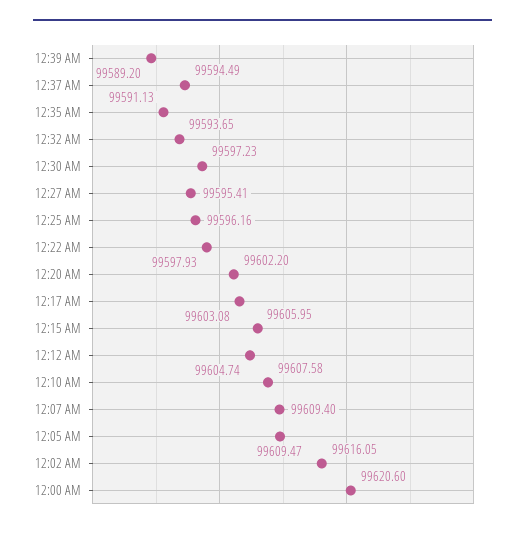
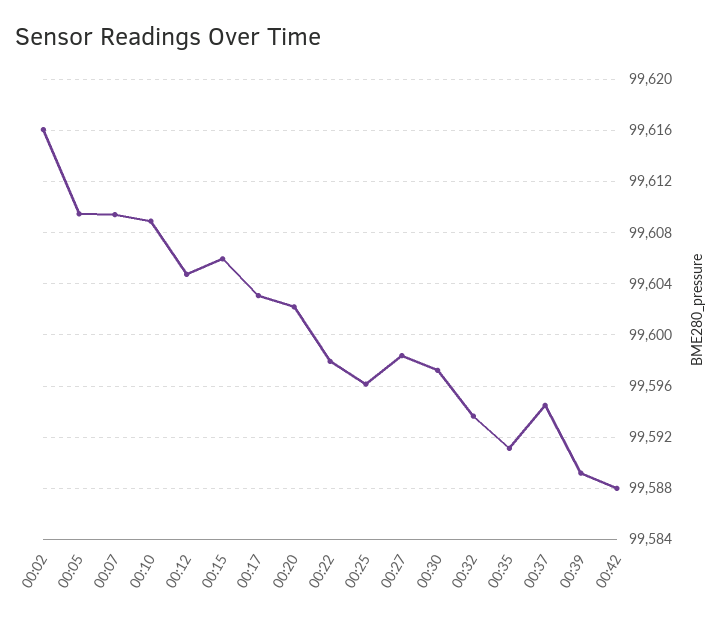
12:27 AM: 99595.41 -> 99598.5
12:10 AM: 99607.58 -> 99609
12:00 AM: 99620.6 -> none
00:42: none -> 99588

